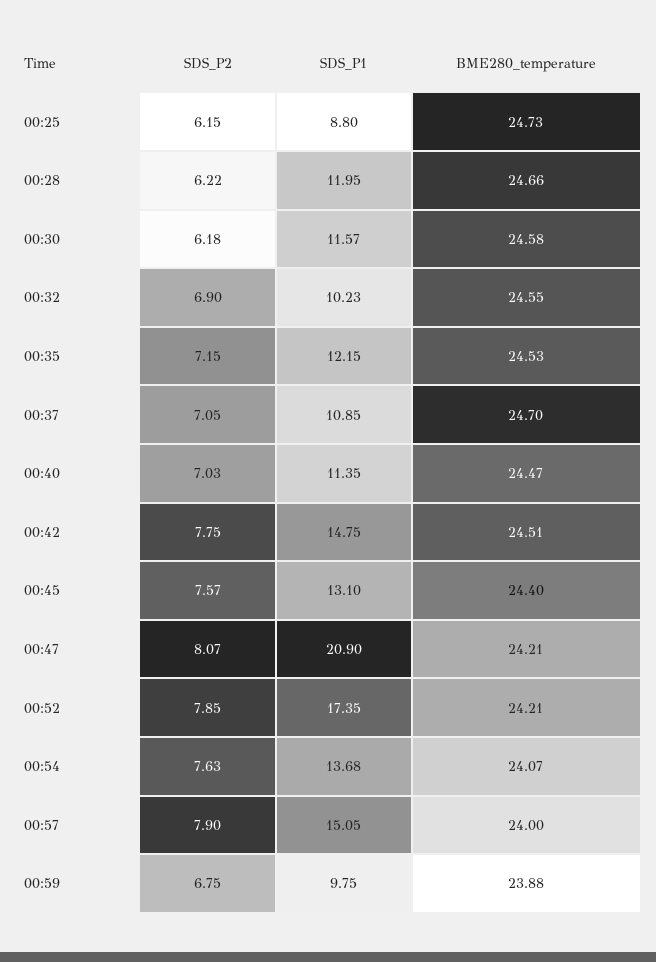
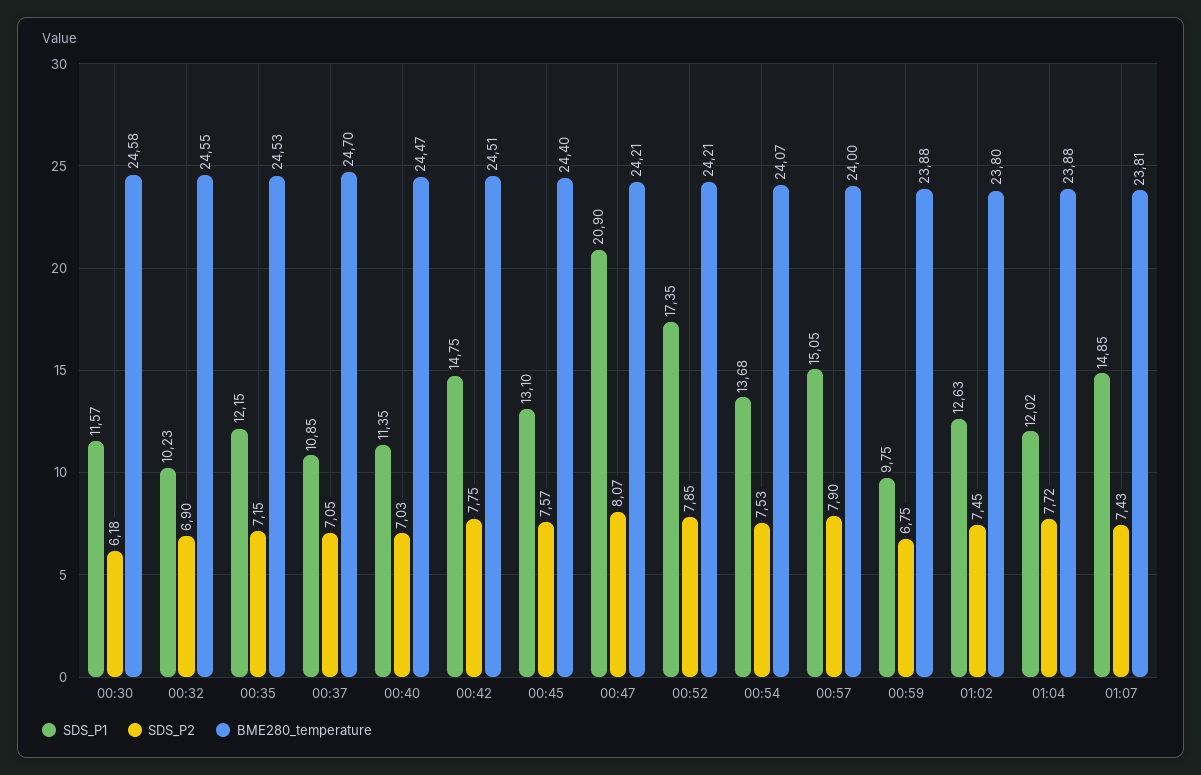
SDS_P2, 00:25: 6.15 -> none
SDS_P1, 00:25: 8.8 -> none
BME280_temperature, 00:25: 24.73 -> none
SDS_P2, 00:28: 6.22 -> none
SDS_P1, 00:28: 11.95 -> none
BME280_temperature, 00:28: 24.66 -> none
SDS_P2, 00:54: 7.63 -> 7.53
SDS_P1, 01:02: none -> 12.63
SDS_P2, 01:02: none -> 7.45
BME280_temperature, 01:02: none -> 23.8
SDS_P1, 01:04: none -> 12.02
SDS_P2, 01:04: none -> 7.72
BME280_temperature, 01:04: none -> 23.88
SDS_P1, 01:07: none -> 14.85
SDS_P2, 01:07: none -> 7.43
BME280_temperature, 01:07: none -> 23.81

